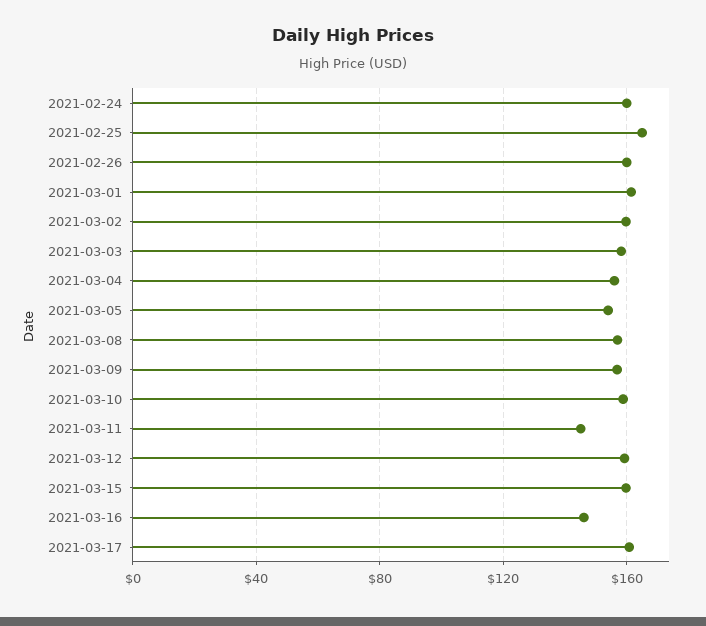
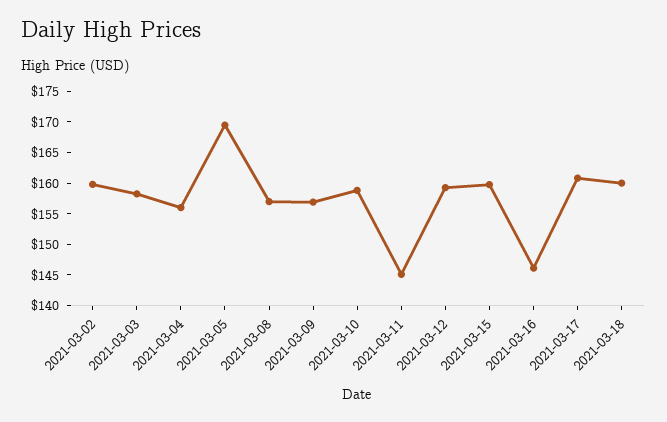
2021-02-24: 160 -> none
2021-02-25: 165 -> none
2021-02-26: 160 -> none
2021-03-01: 160 -> none
2021-03-05: 155 -> 170
2021-03-18: none -> 160

